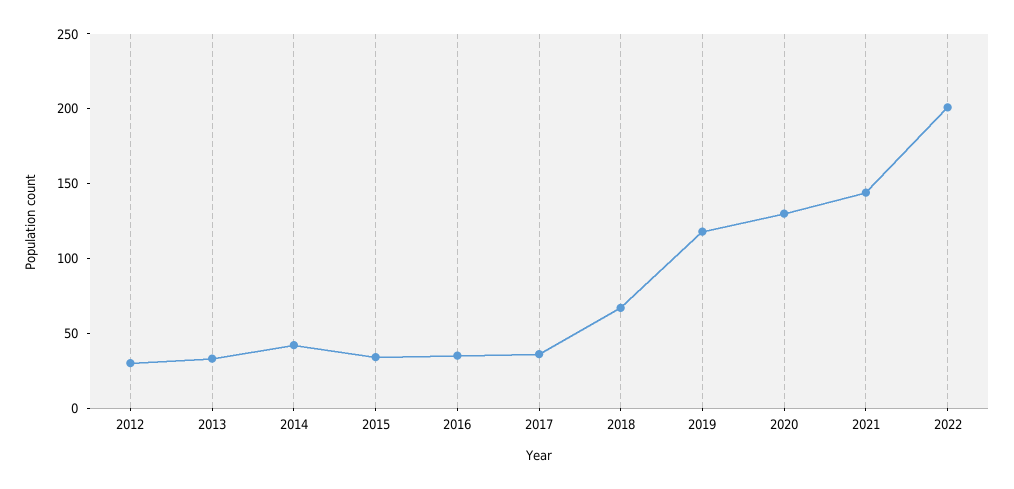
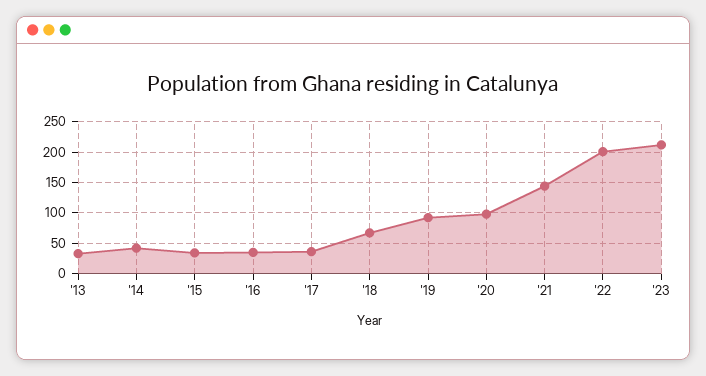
2012: 30 -> none
2019: 120 -> 90
2020: 130 -> 100
'23: none -> 210

